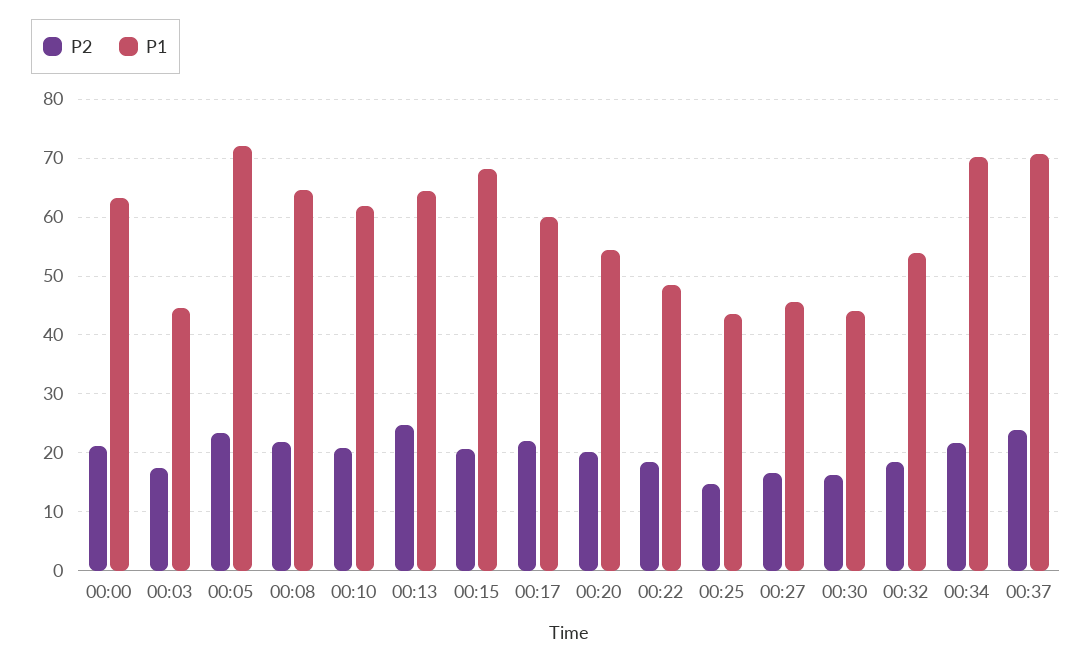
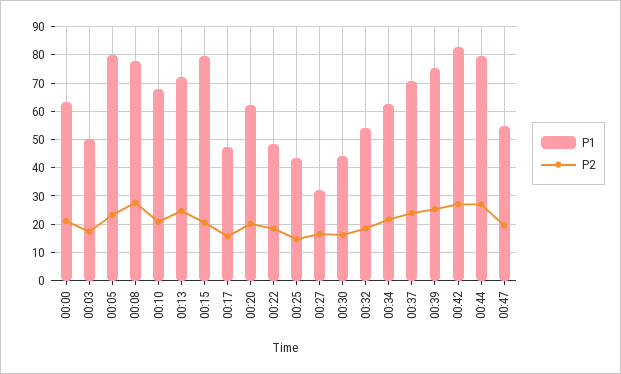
P1, 00:03: 44 -> 50
P1, 00:05: 72 -> 80
P2, 00:08: 22 -> 27.5
P1, 00:08: 64 -> 77.5
P1, 00:10: 62 -> 67.5
P1, 00:13: 64 -> 72.5
P1, 00:15: 68 -> 80
P2, 00:17: 22 -> 15
P1, 00:17: 60 -> 47.5
P1, 00:20: 54 -> 62.5
P1, 00:27: 46 -> 32.5
P1, 00:34: 70 -> 62.5
P1, 00:39: none -> 75
P2, 00:39: none -> 25
P1, 00:42: none -> 82.5
P2, 00:42: none -> 27.5
P1, 00:44: none -> 80
P2, 00:44: none -> 27.5
P1, 00:47: none -> 55
P2, 00:47: none -> 20

